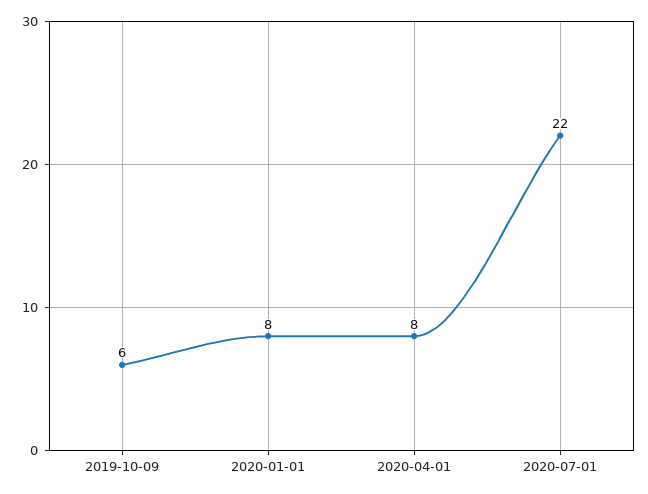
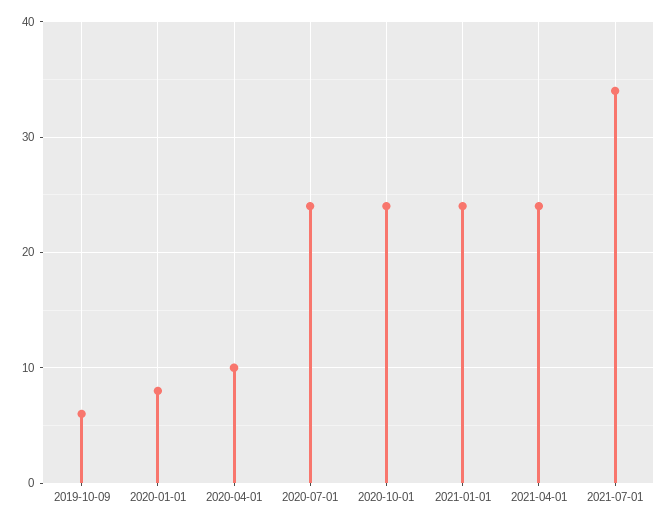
2020-04-01: 8 -> 10
2020-07-01: 22 -> 24
2020-10-01: none -> 24
2021-01-01: none -> 24
2021-04-01: none -> 24
2021-07-01: none -> 34

